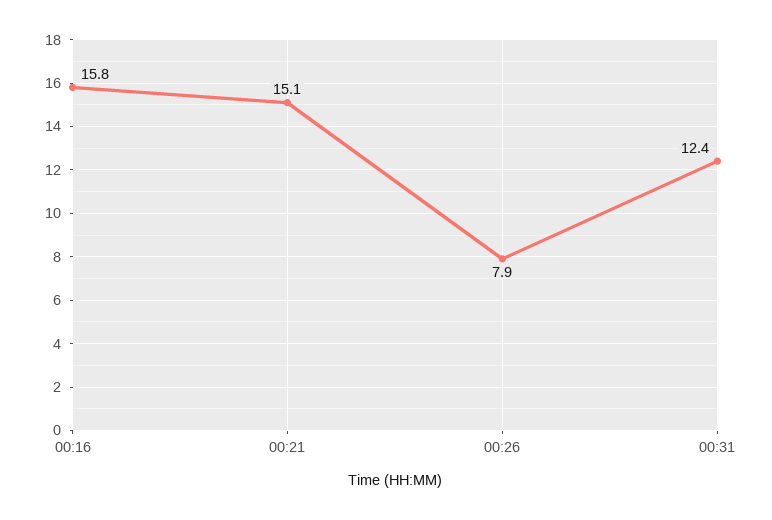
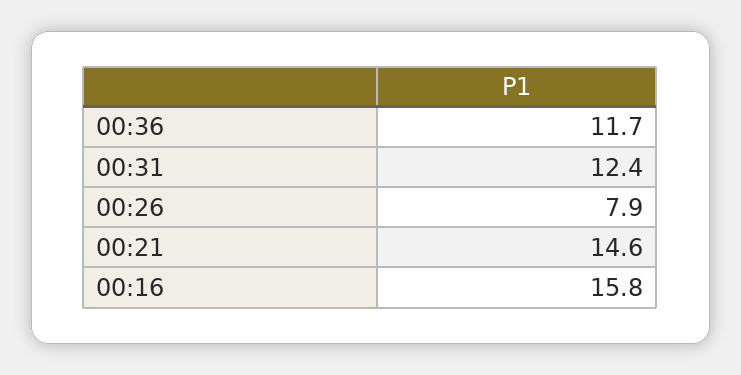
00:21: 15.1 -> 14.6
00:36: none -> 11.7

